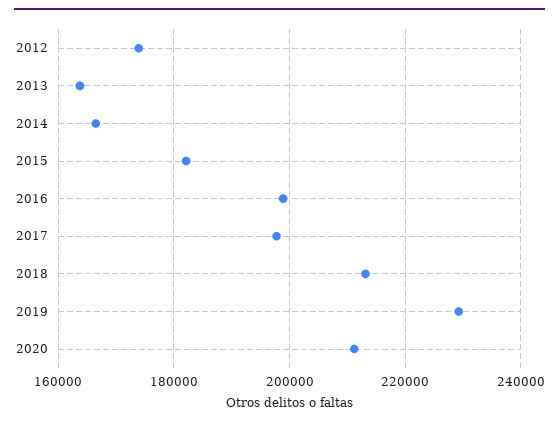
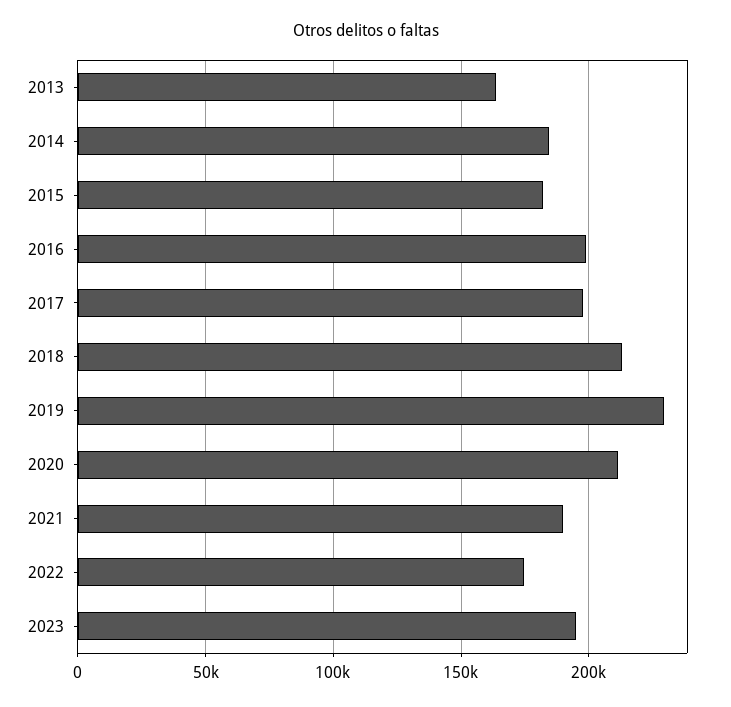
2012: 174000 -> none
2014: 166000 -> 185000
2021: none -> 190000
2022: none -> 175000
2023: none -> 195000

